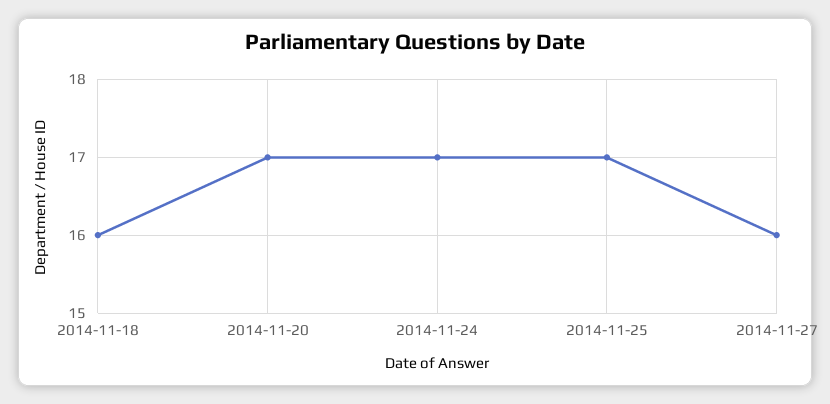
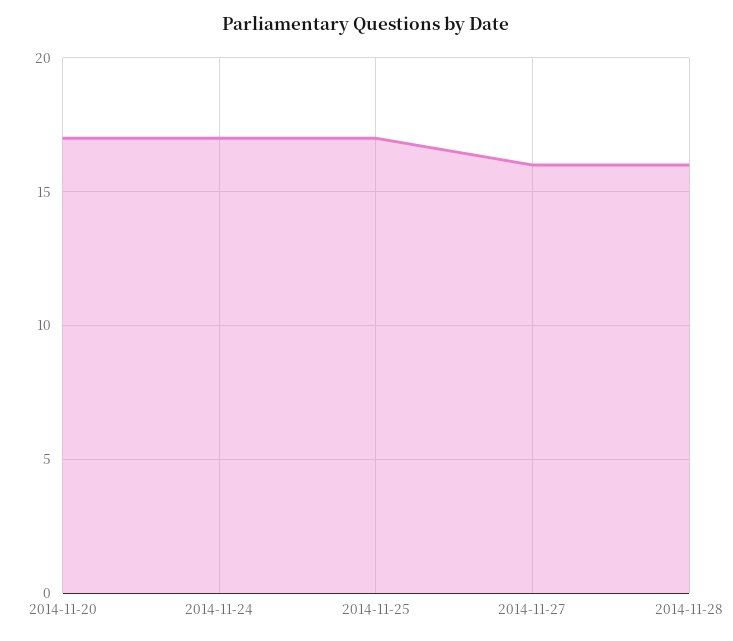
2014-11-18: 16 -> none
2014-11-28: none -> 16

